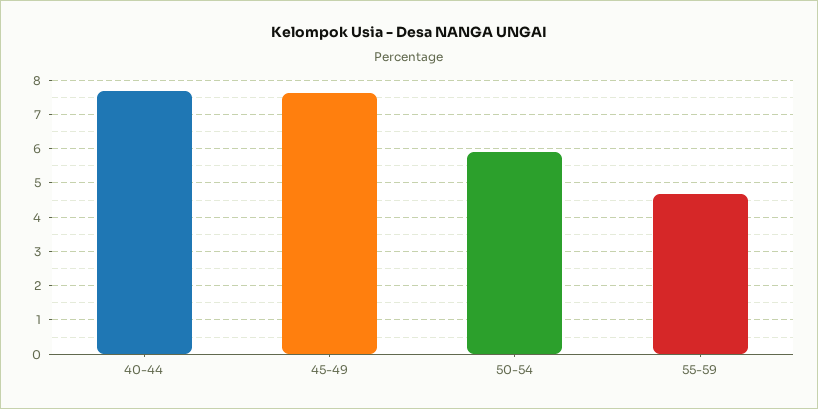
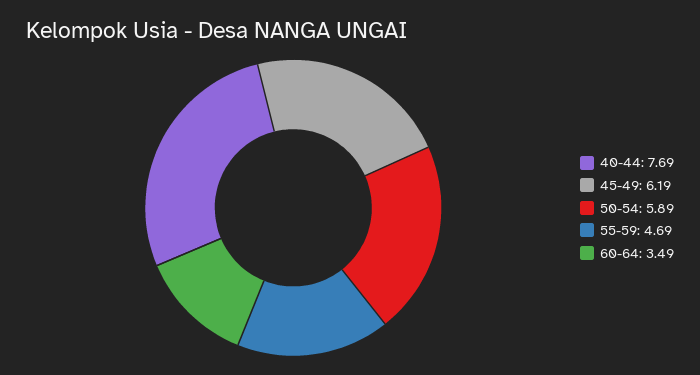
45-49: 7.6 -> 6.19
60-64: none -> 3.49

